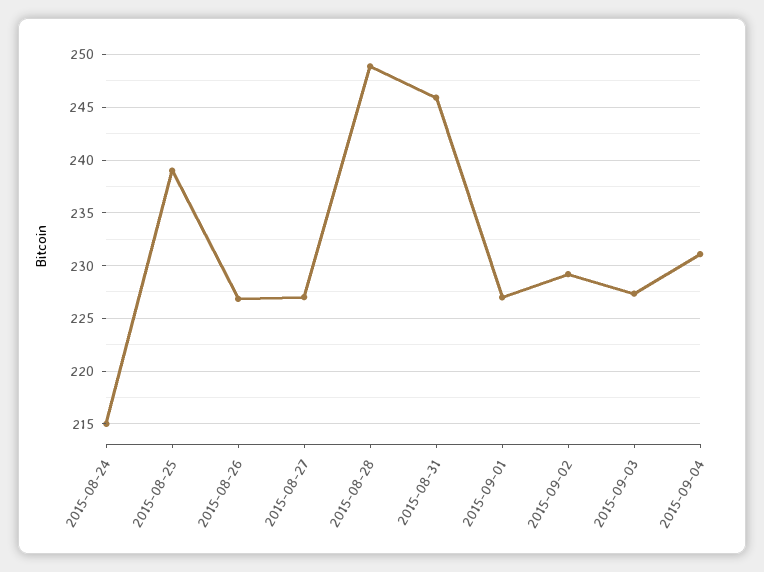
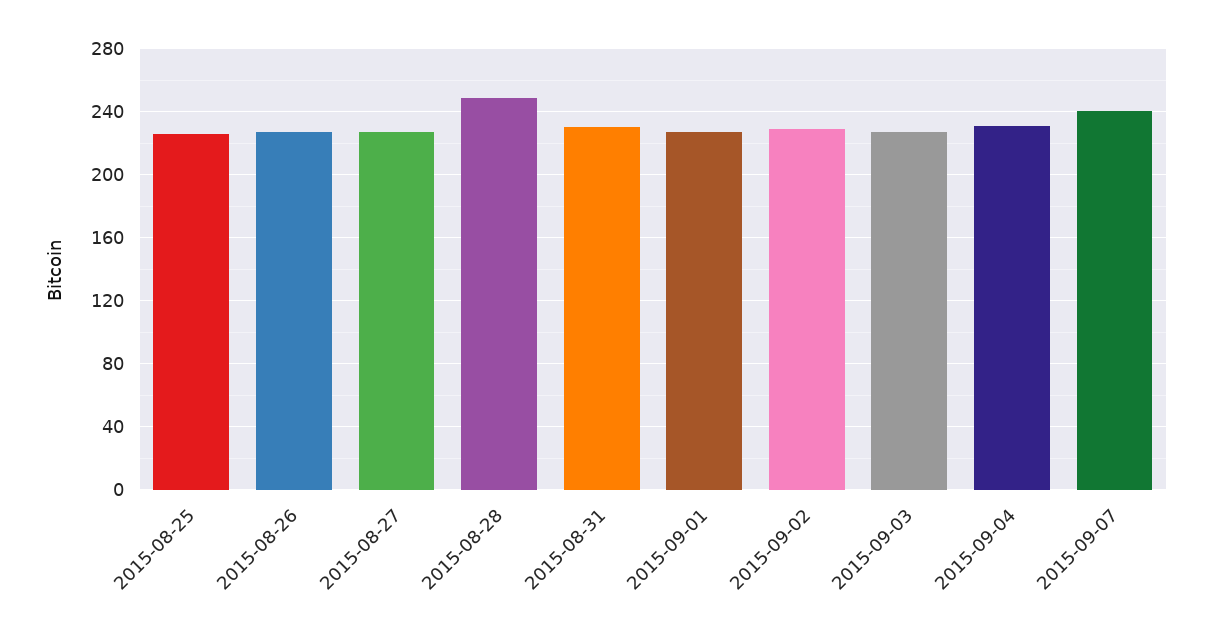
2015-08-24: 215 -> none
2015-08-25: 239 -> 225
2015-08-31: 246 -> 230
2015-09-07: none -> 240

